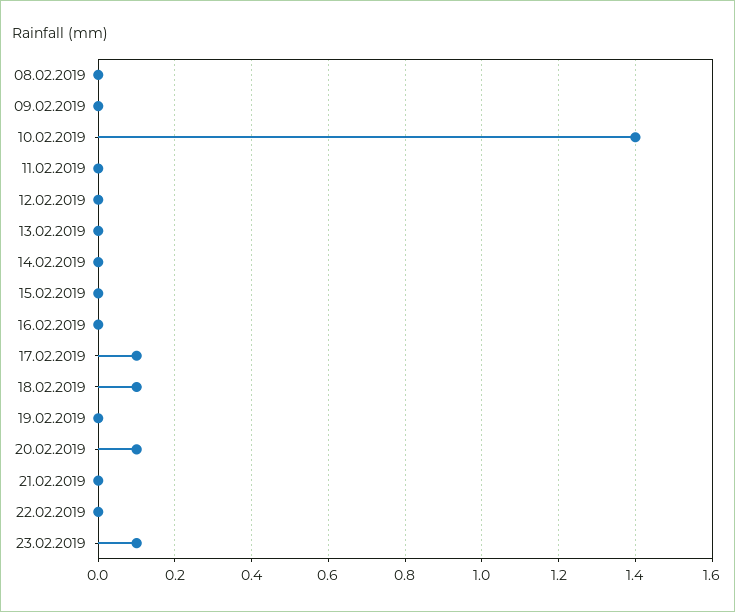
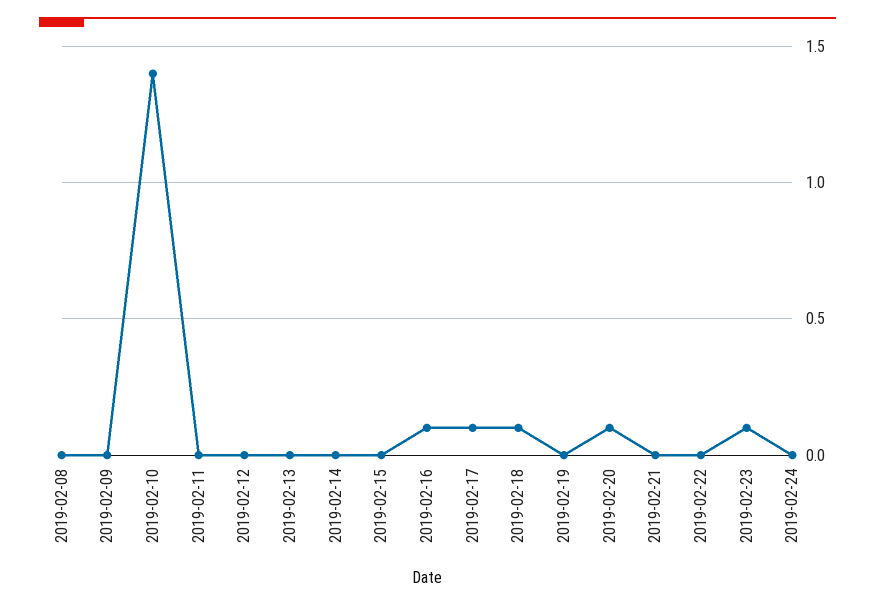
16.02.2019: 0 -> 0.1
2019-02-24: none -> 0

